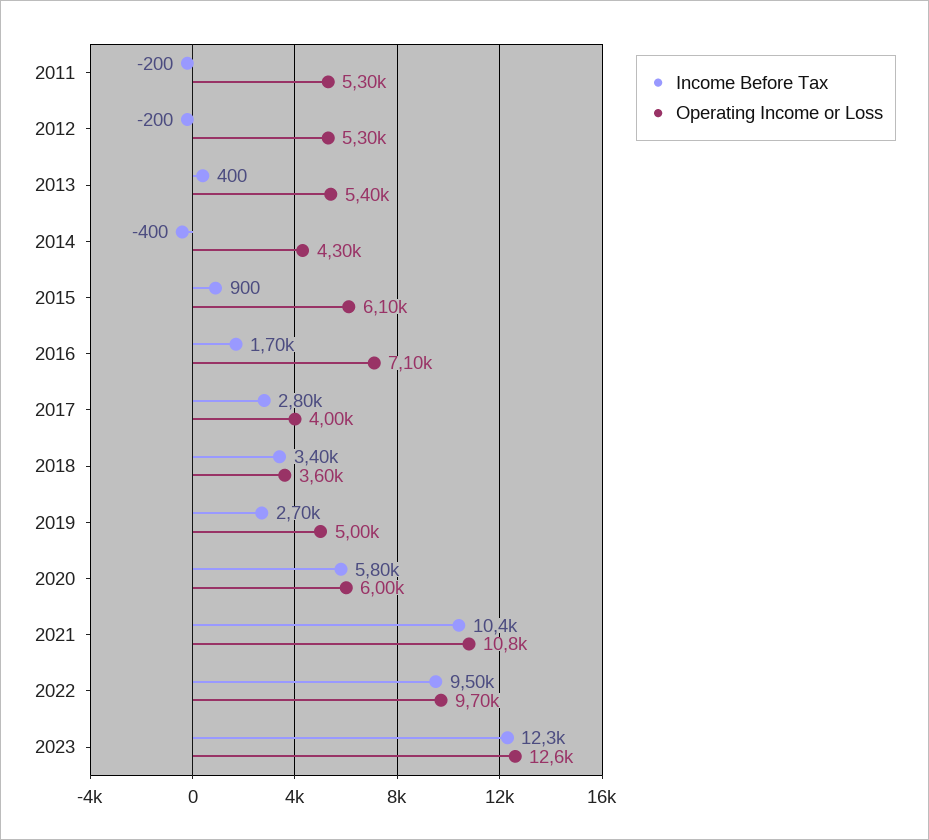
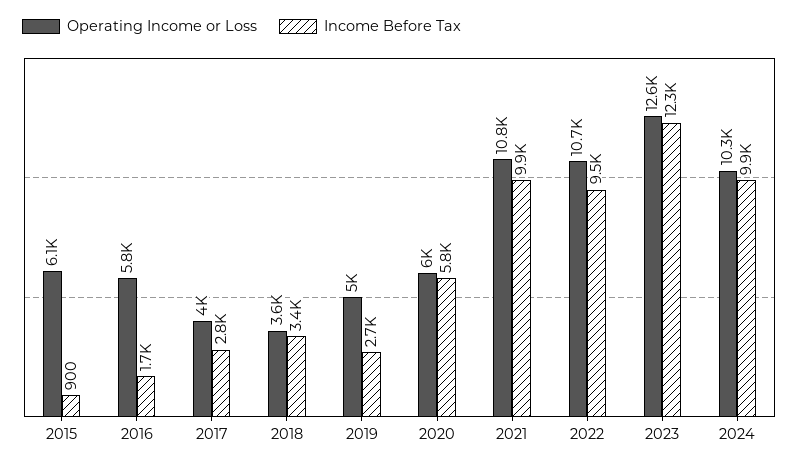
Income Before Tax, 2011: -200 -> none
Operating Income or Loss, 2011: 5300 -> none
Income Before Tax, 2012: -200 -> none
Operating Income or Loss, 2012: 5300 -> none
Income Before Tax, 2013: 400 -> none
Operating Income or Loss, 2013: 5400 -> none
Income Before Tax, 2014: -400 -> none
Operating Income or Loss, 2014: 4300 -> none
Operating Income or Loss, 2016: 7100 -> 5800
Income Before Tax, 2021: 10400 -> 9900
Operating Income or Loss, 2022: 9700 -> 10700
Operating Income or Loss, 2024: none -> 10300
Income Before Tax, 2024: none -> 9900

